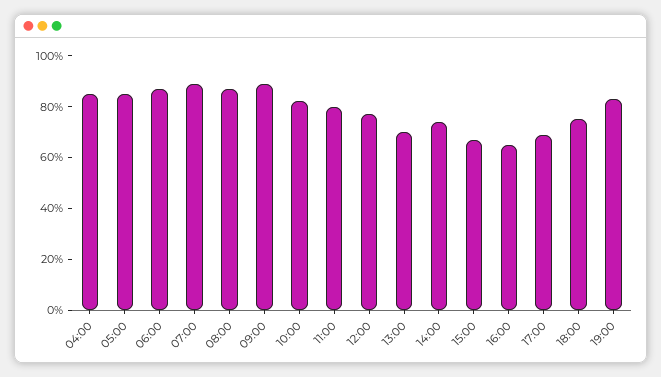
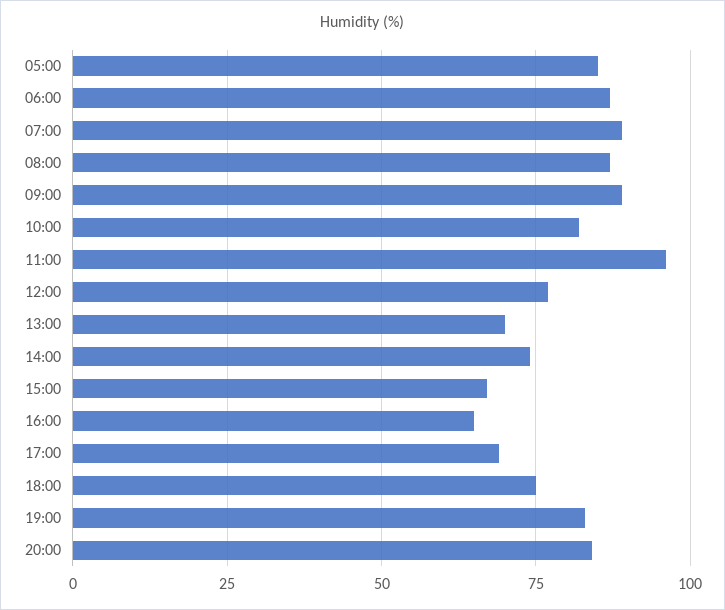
04:00: 85 -> none
11:00: 80 -> 95
20:00: none -> 85

